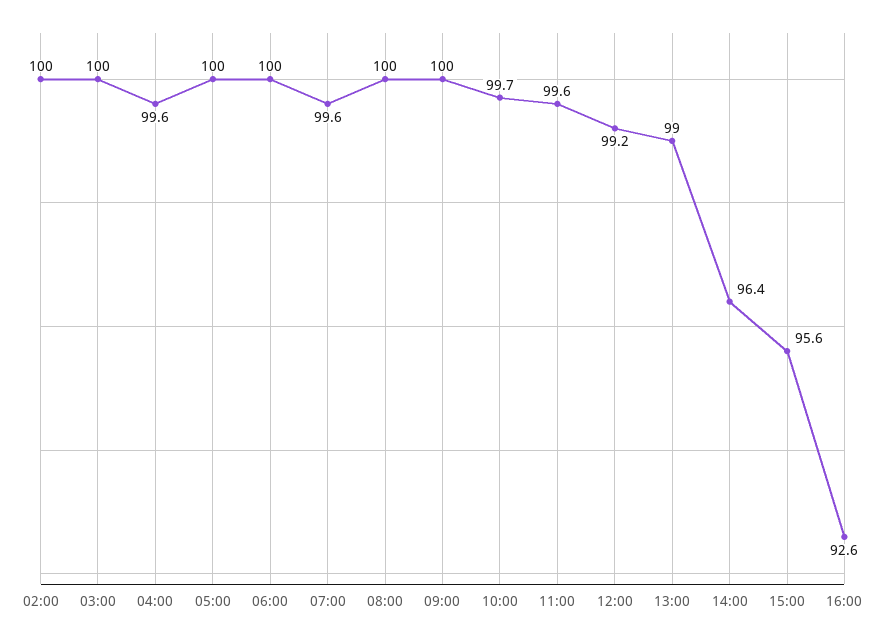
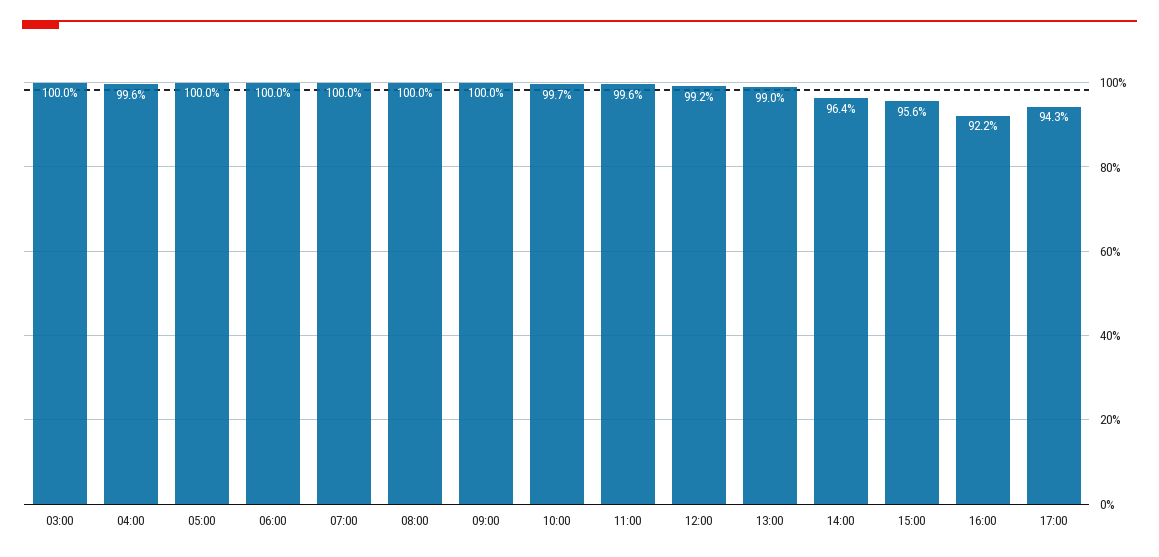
02:00: 100 -> none
07:00: 99.6 -> 100
16:00: 92.6 -> 92.2
17:00: none -> 94.3

